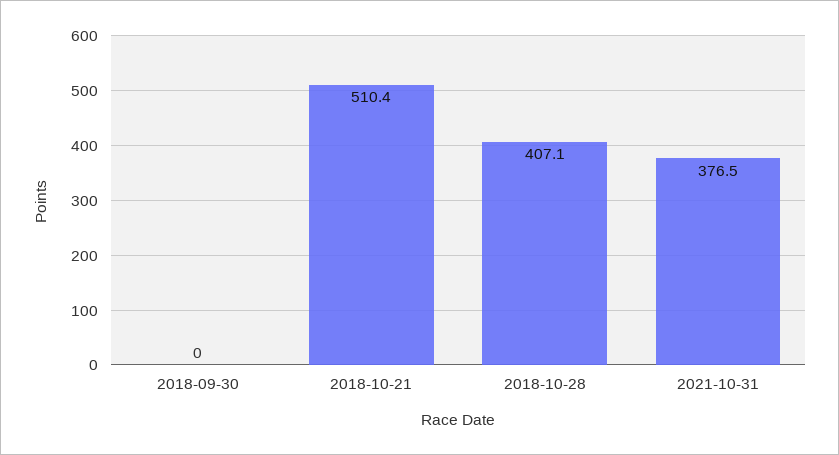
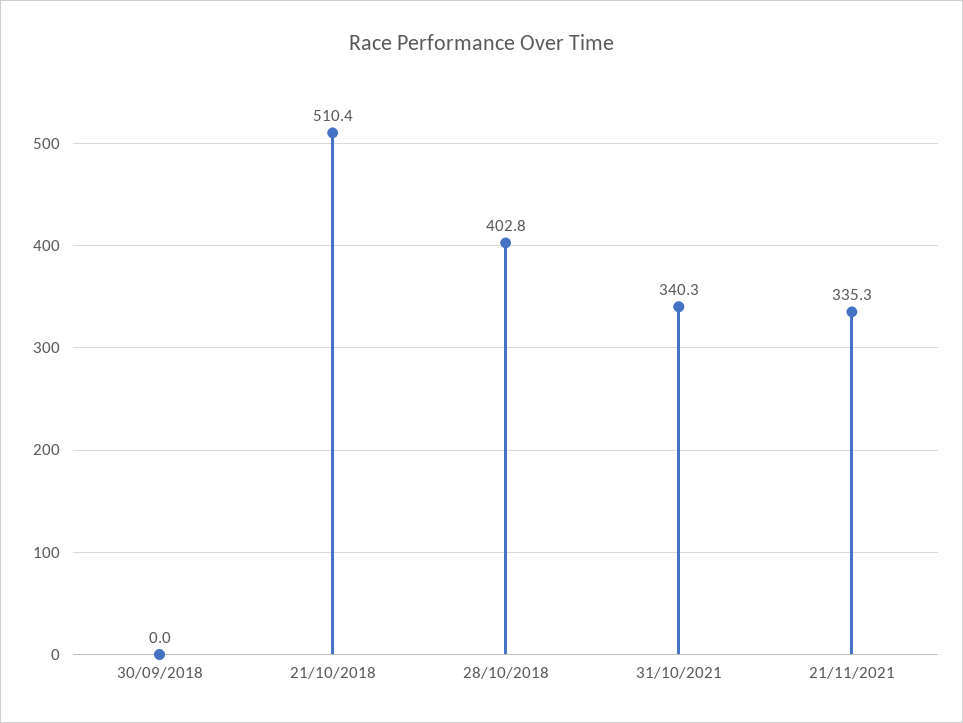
2018-10-28: 407.1 -> 402.8
2021-10-31: 376.5 -> 340.3
21/11/2021: none -> 335.3

